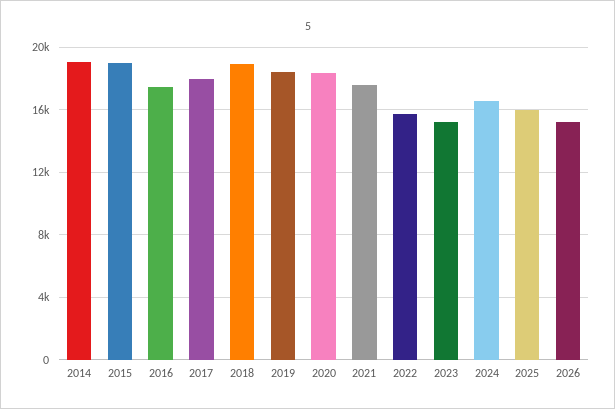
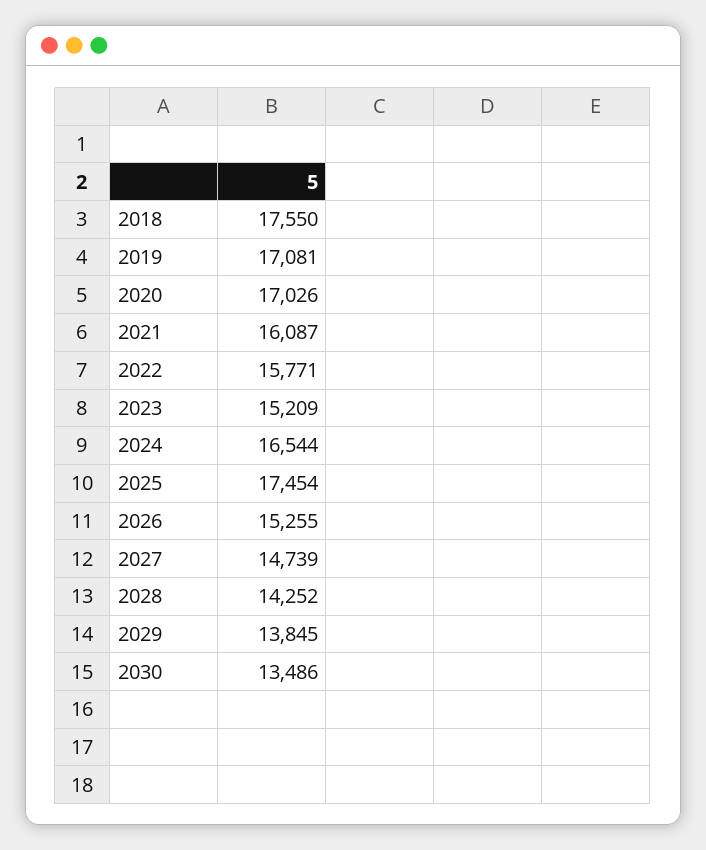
2014: 19000 -> none
2015: 19000 -> none
2016: 17500 -> none
2017: 18000 -> none
2018: 19000 -> 17550
2019: 18500 -> 17081
2020: 18500 -> 17026
2021: 17500 -> 16087
2025: 16000 -> 17454
2027: none -> 14739
2028: none -> 14252
2029: none -> 13845
2030: none -> 13486

